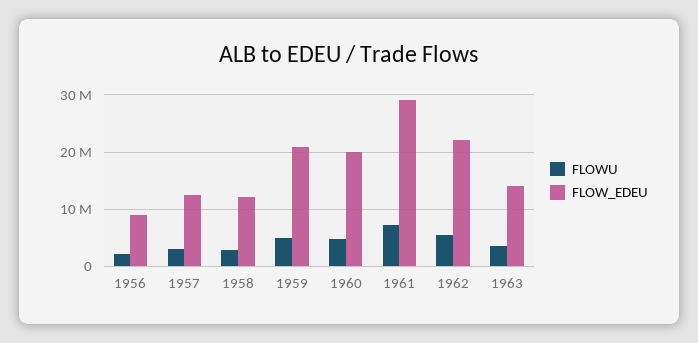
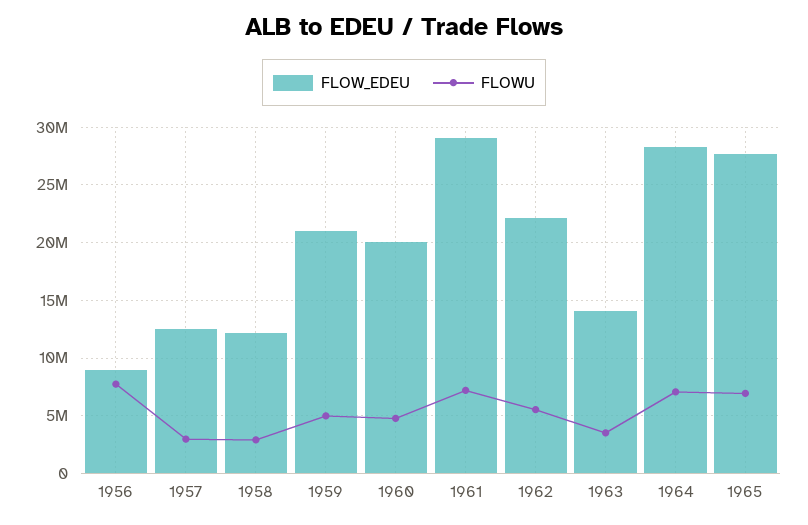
FLOWU, 1956: 2000000 -> 8000000
FLOW_EDEU, 1964: none -> 28000000
FLOWU, 1964: none -> 7000000
FLOW_EDEU, 1965: none -> 28000000
FLOWU, 1965: none -> 7000000

